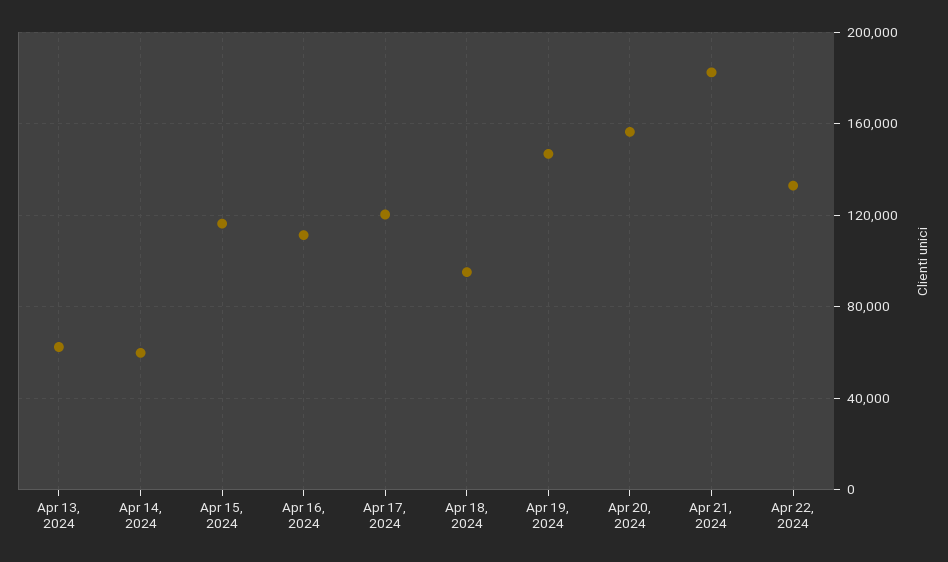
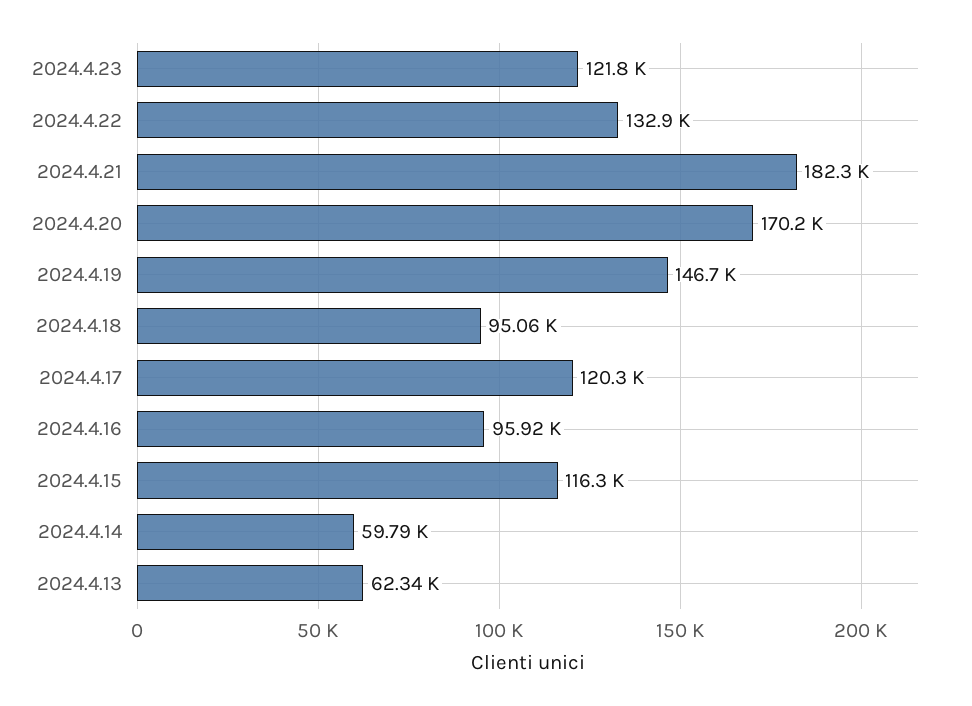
Apr 16, 2024: 110000 -> 95920
Apr 20, 2024: 155000 -> 170200
2024.4.23: none -> 121800

